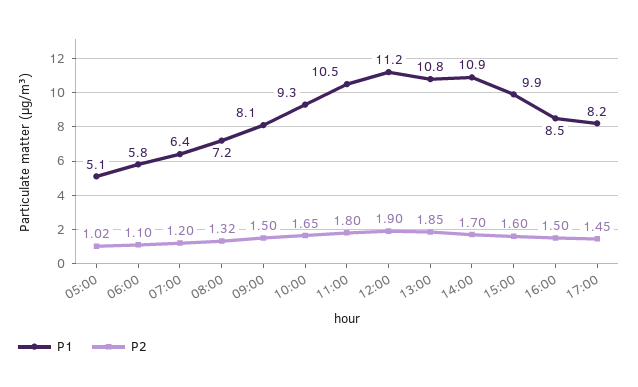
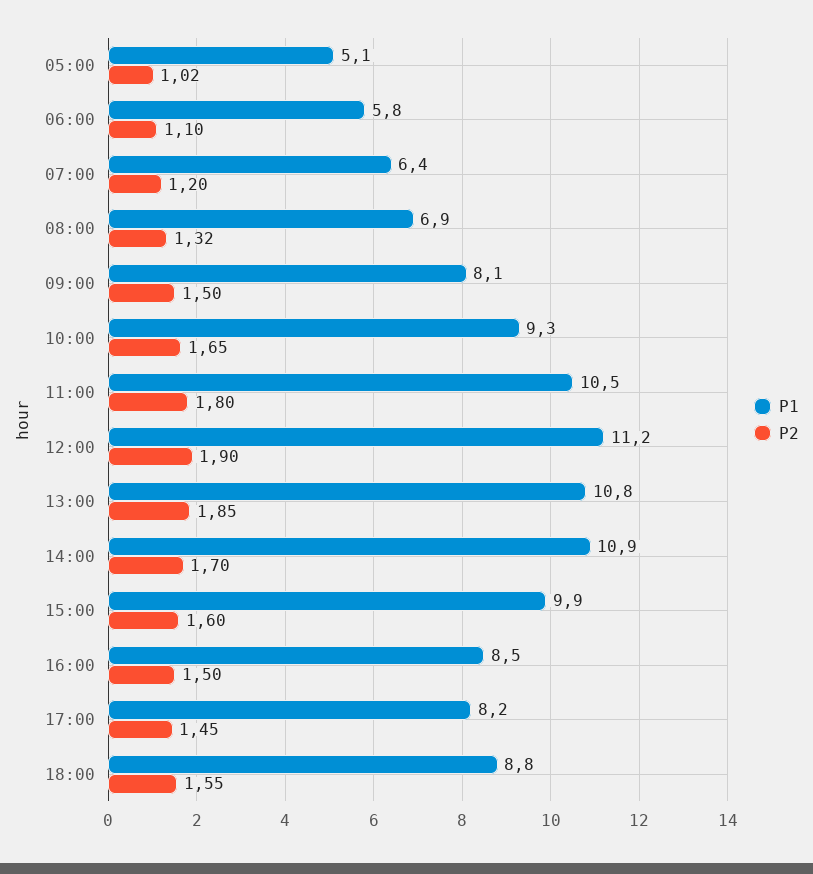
P1, 08:00: 7.2 -> 6.9
P1, 18:00: none -> 8.8
P2, 18:00: none -> 1.55

